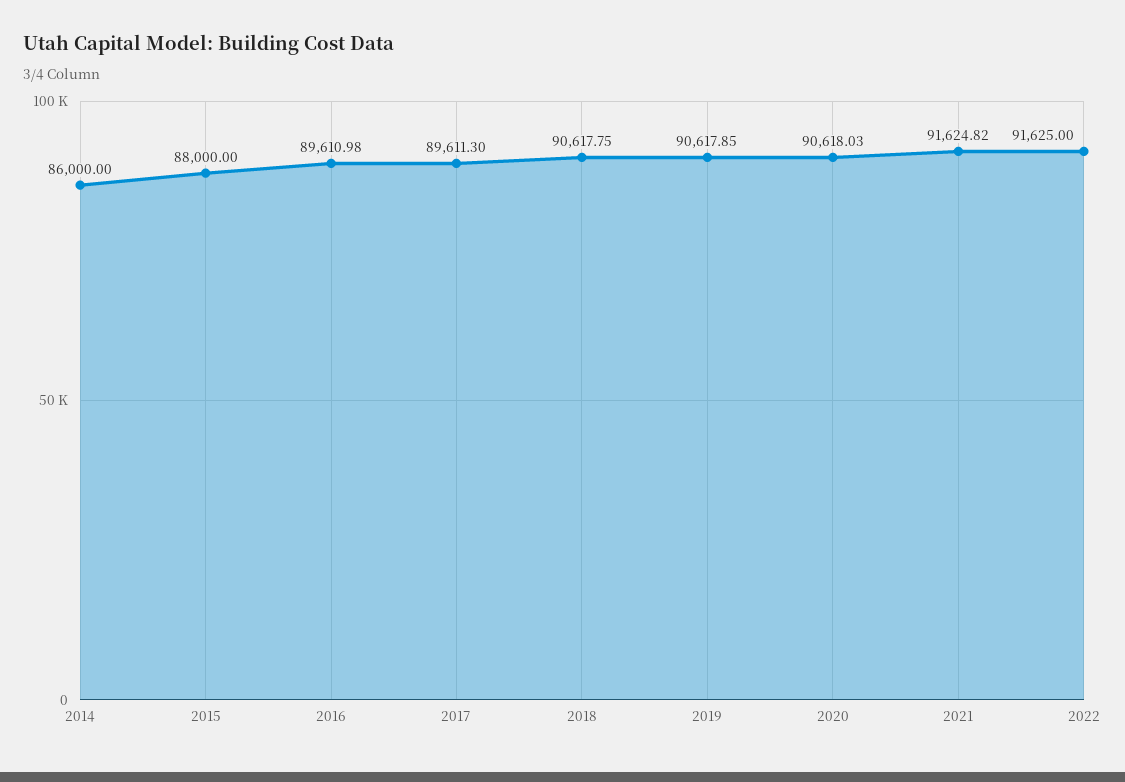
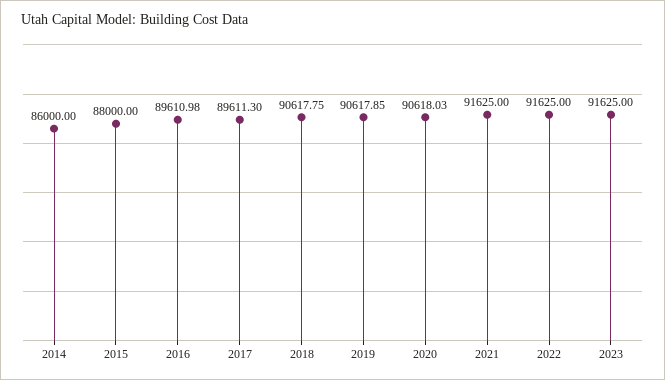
2021: 91624.82 -> 91625
2023: none -> 91625

